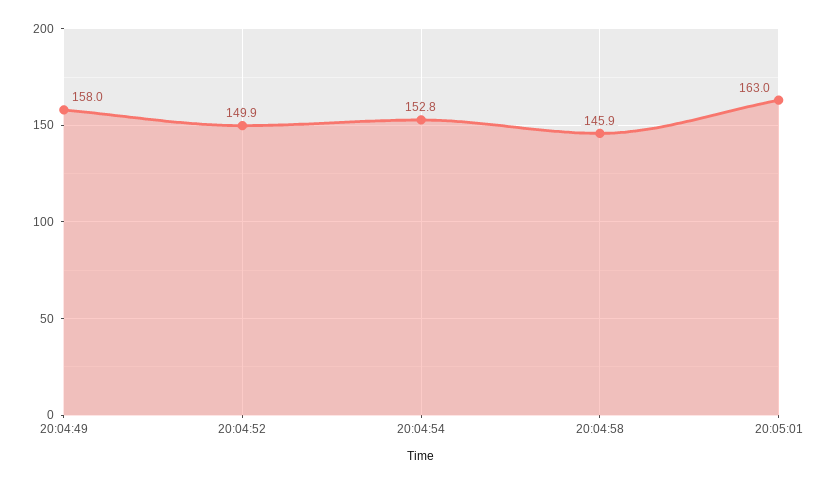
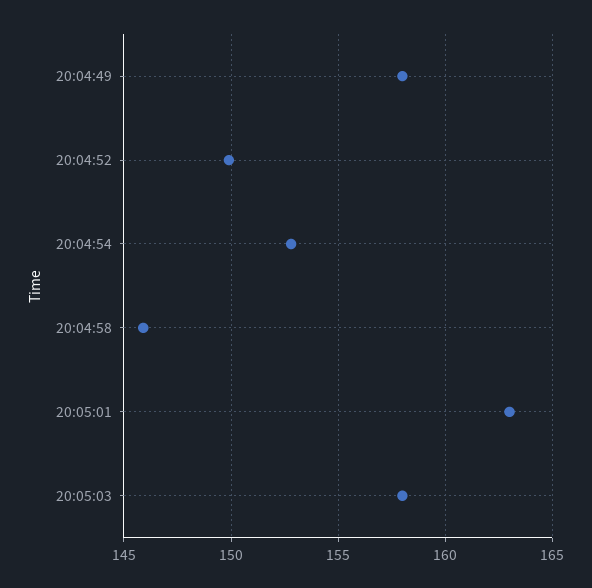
20:05:03: none -> 158

